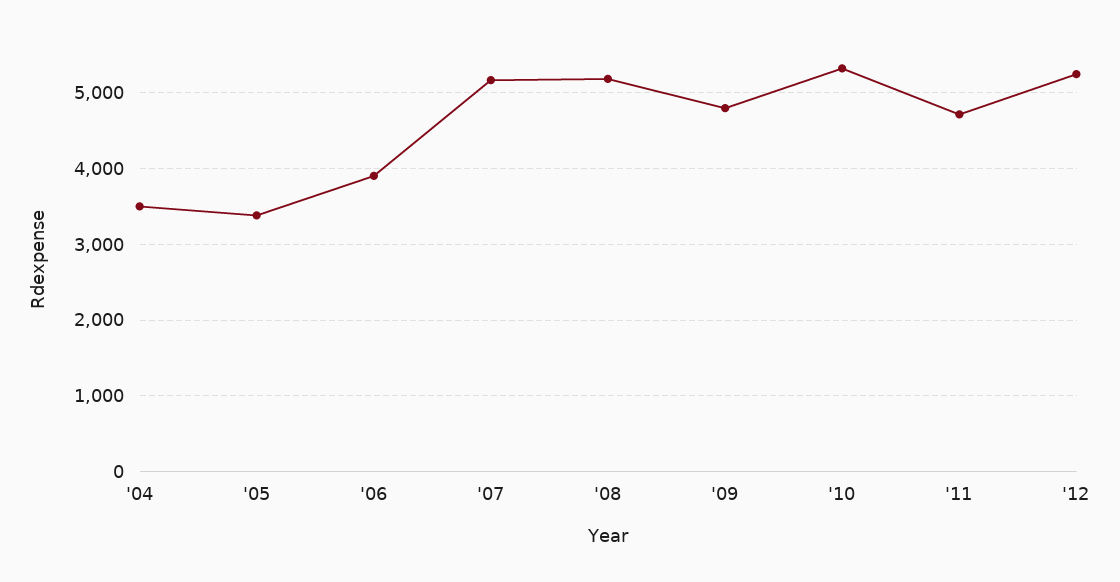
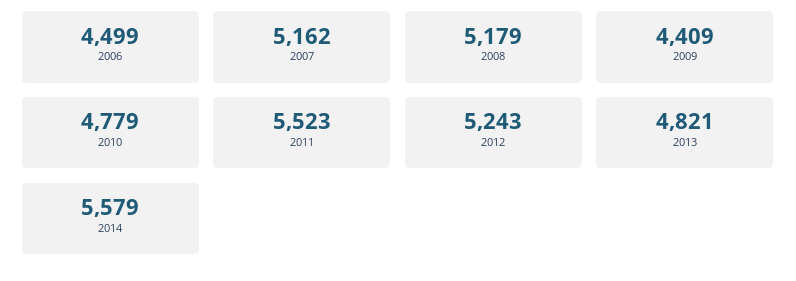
'04: 3500 -> none
'05: 3400 -> none
'06: 3900 -> 4499
'09: 4800 -> 4409
'10: 5300 -> 4779
'11: 4700 -> 5523
2013: none -> 4821
2014: none -> 5579

